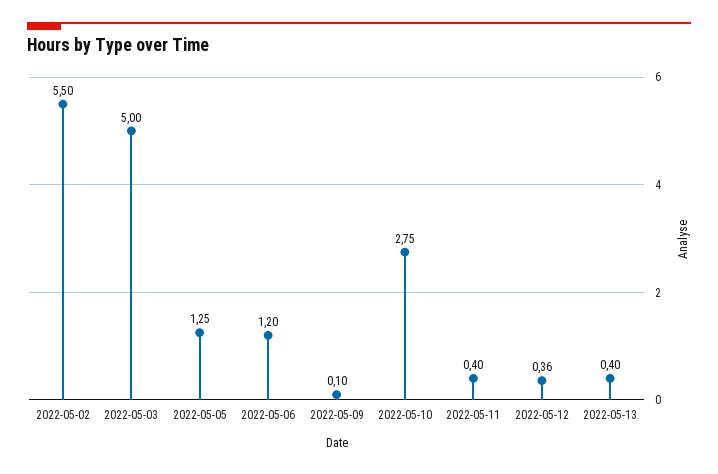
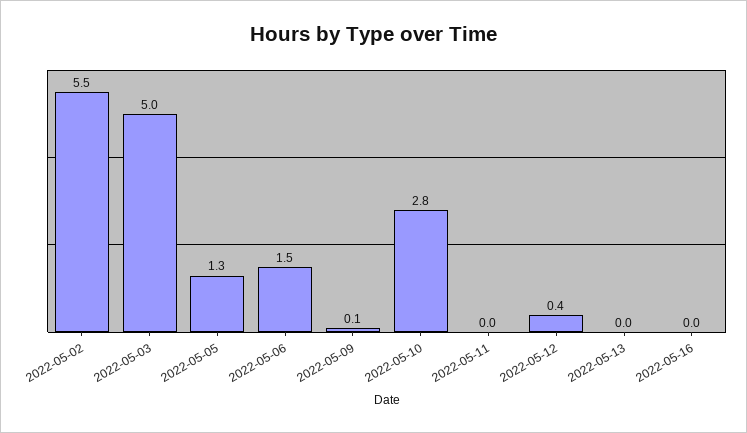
2022-05-06: 1.2 -> 1.5
2022-05-11: 0.4 -> 0
2022-05-13: 0.4 -> 0
2022-05-16: none -> 0

